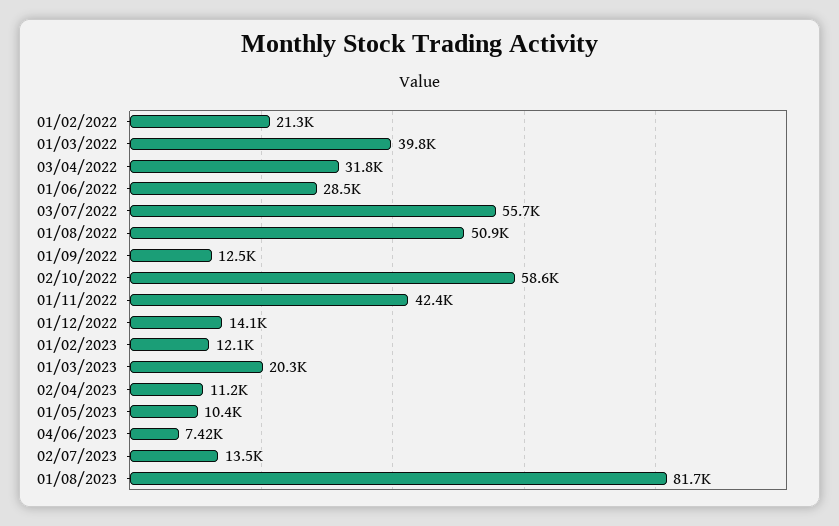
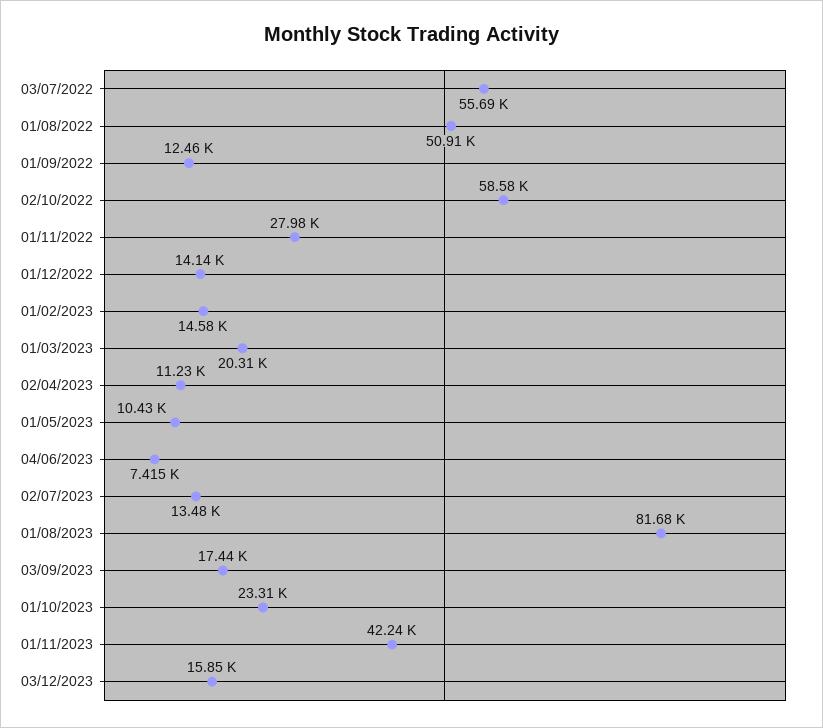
01/02/2022: 21300 -> none
01/03/2022: 39800 -> none
03/04/2022: 31800 -> none
01/06/2022: 28500 -> none
01/11/2022: 42400 -> 27980
01/02/2023: 12100 -> 14580
03/09/2023: none -> 17440
01/10/2023: none -> 23310
01/11/2023: none -> 42240
03/12/2023: none -> 15850

